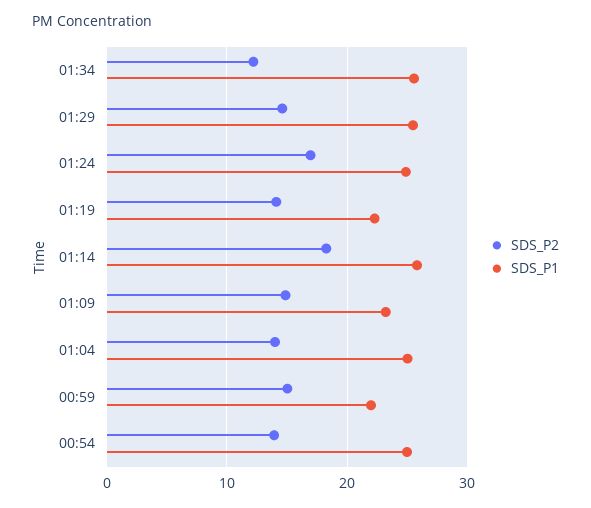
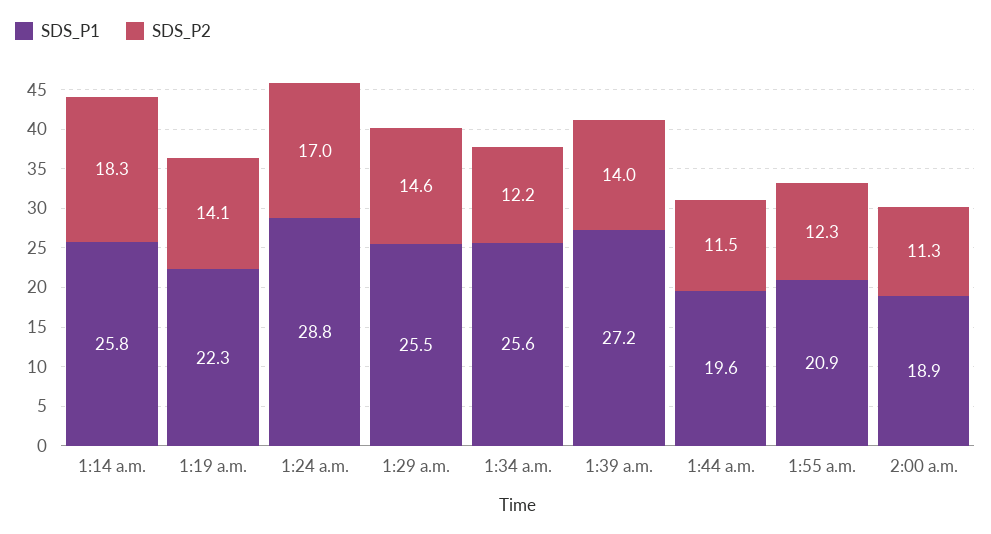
SDS_P1, 01:24: 25 -> 28.8
SDS_P2, 01:09: 15 -> none
SDS_P1, 01:09: 23 -> none
SDS_P2, 01:04: 14 -> none
SDS_P1, 01:04: 25 -> none
SDS_P2, 00:59: 15 -> none
SDS_P1, 00:59: 22 -> none
SDS_P2, 00:54: 14 -> none
SDS_P1, 00:54: 25 -> none
SDS_P1, 1:39 a.m.: none -> 27.2
SDS_P2, 1:39 a.m.: none -> 14
SDS_P1, 1:44 a.m.: none -> 19.6
SDS_P2, 1:44 a.m.: none -> 11.5
SDS_P1, 1:55 a.m.: none -> 20.9
SDS_P2, 1:55 a.m.: none -> 12.3
SDS_P1, 2:00 a.m.: none -> 18.9
SDS_P2, 2:00 a.m.: none -> 11.3

